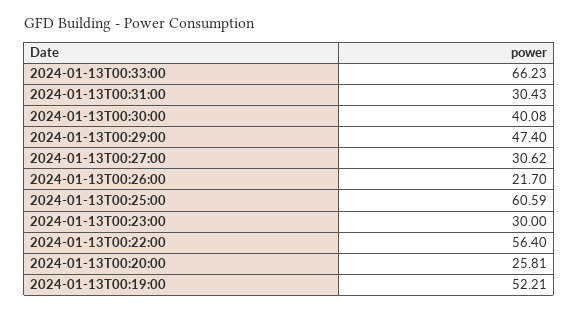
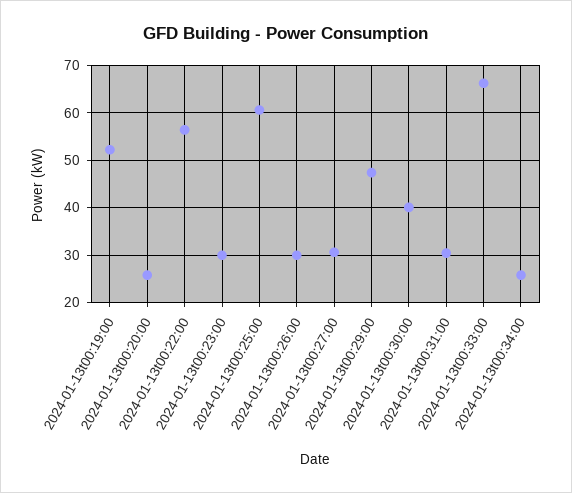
2024-01-13T00:26:00: 21.7 -> 30
2024-01-13t00:34:00: none -> 26

